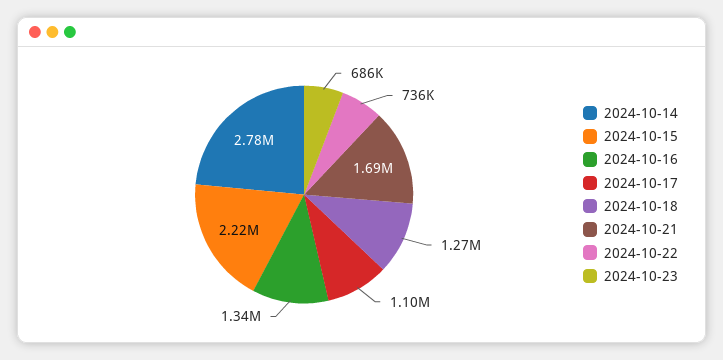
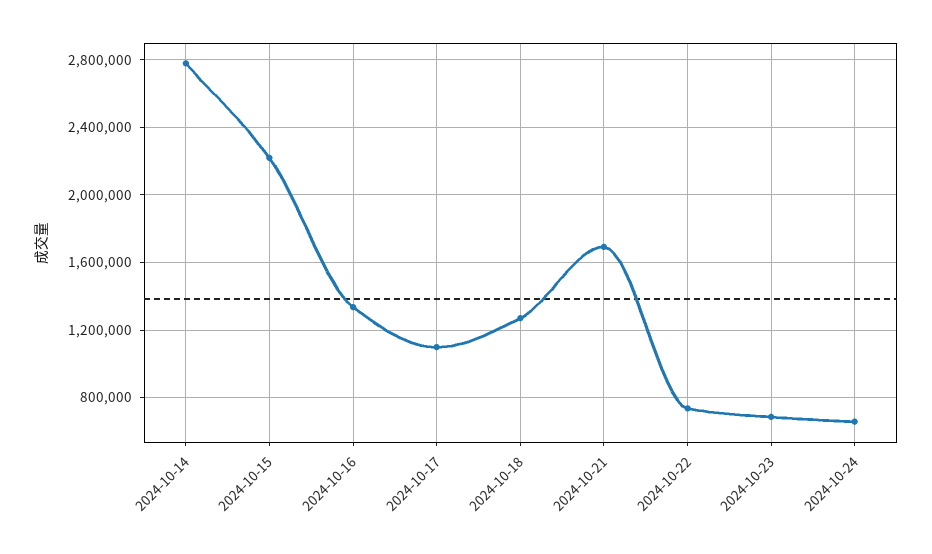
2024-10-24: none -> 650000

